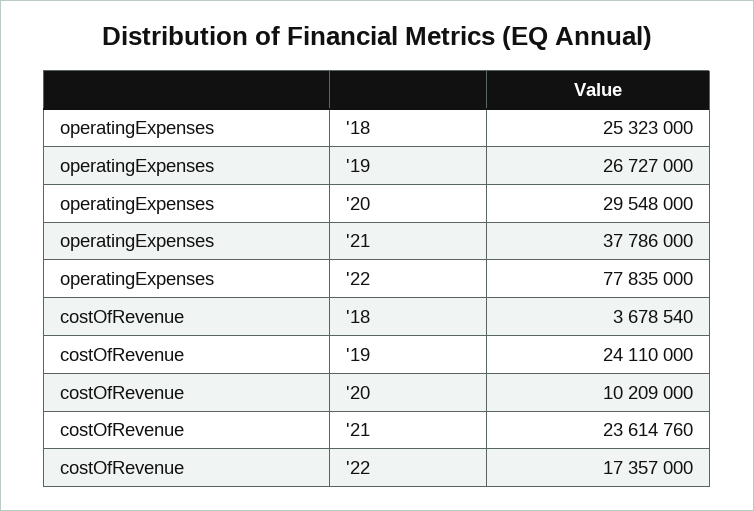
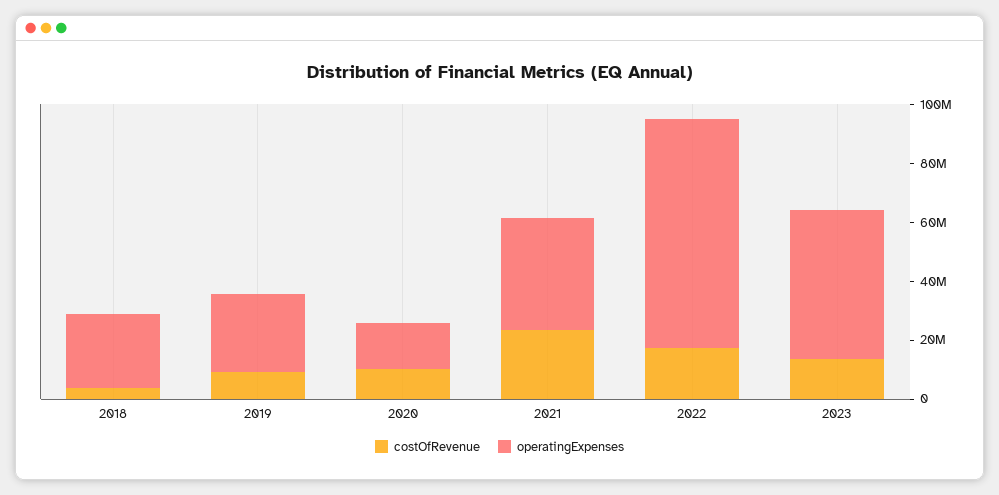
operatingExpenses, '20: 29548000 -> 15000000
costOfRevenue, '19: 24110000 -> 10000000
costOfRevenue, 2023: none -> 15000000
operatingExpenses, 2023: none -> 50000000

